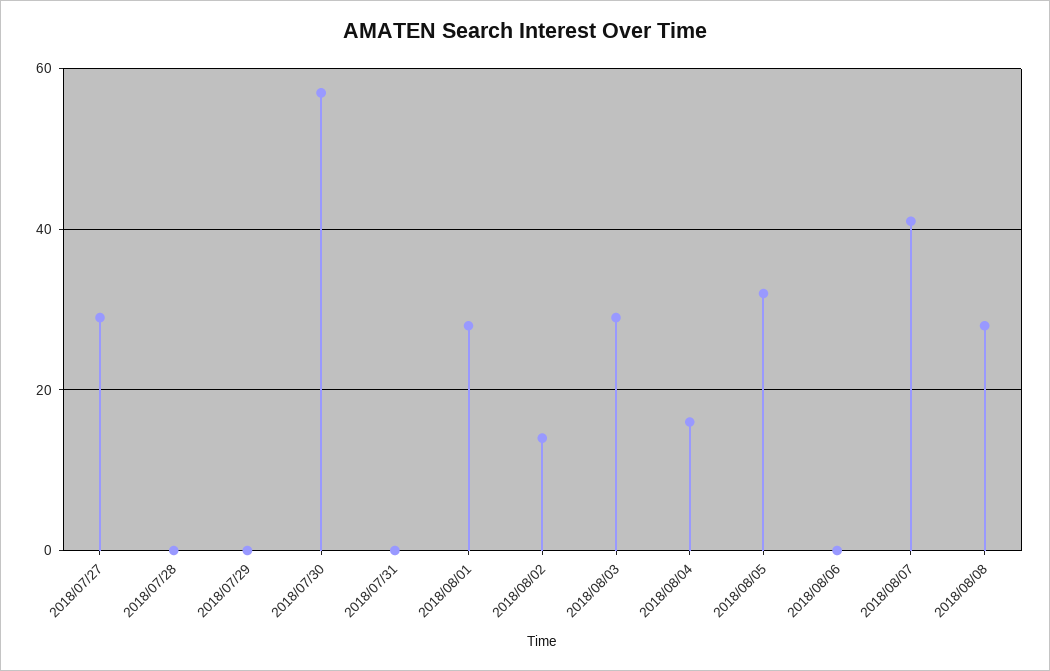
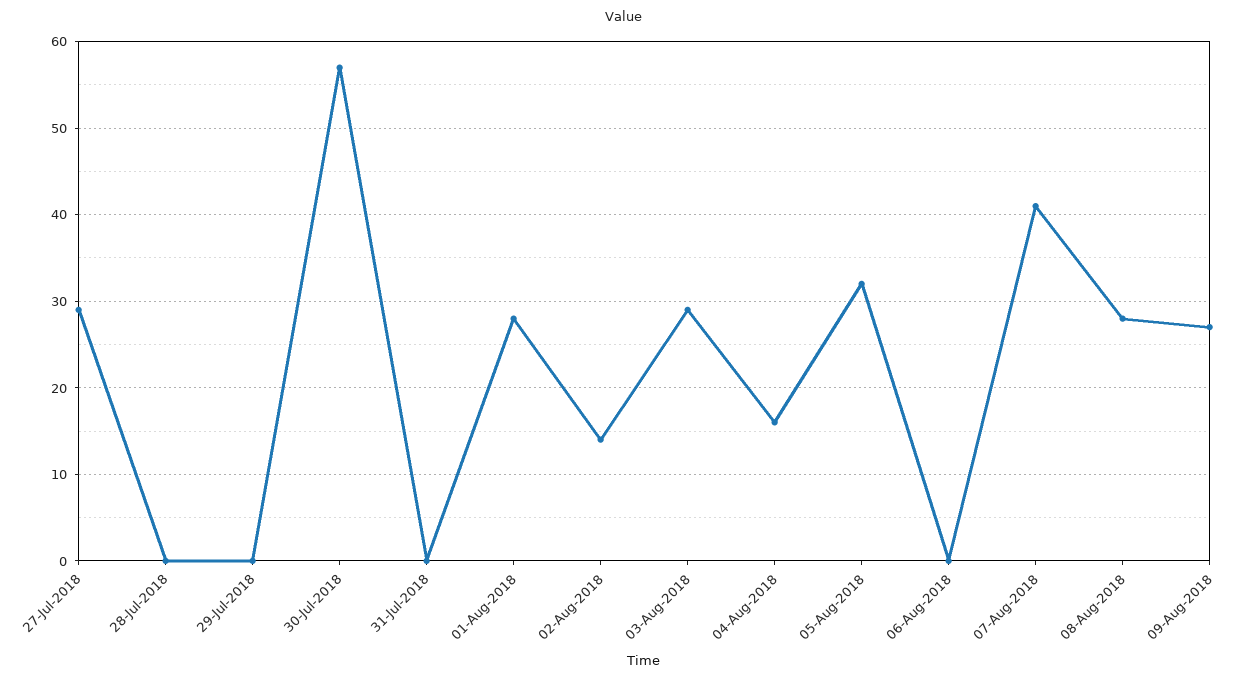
09-Aug-2018: none -> 27

